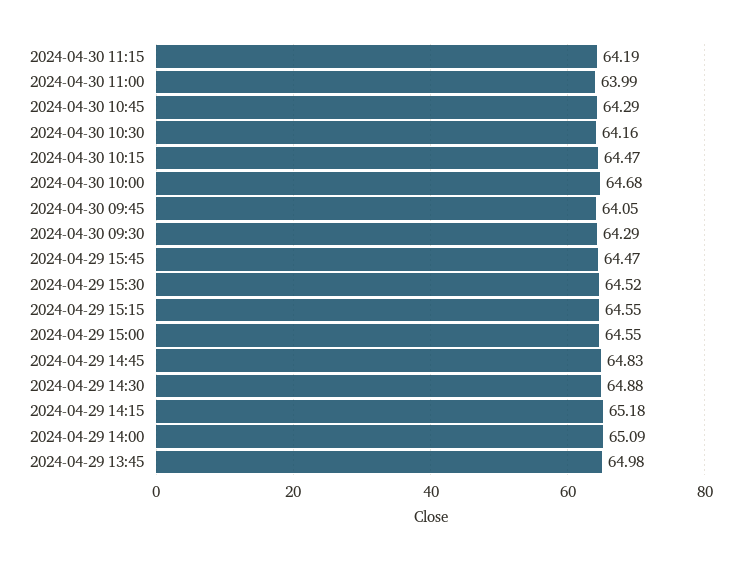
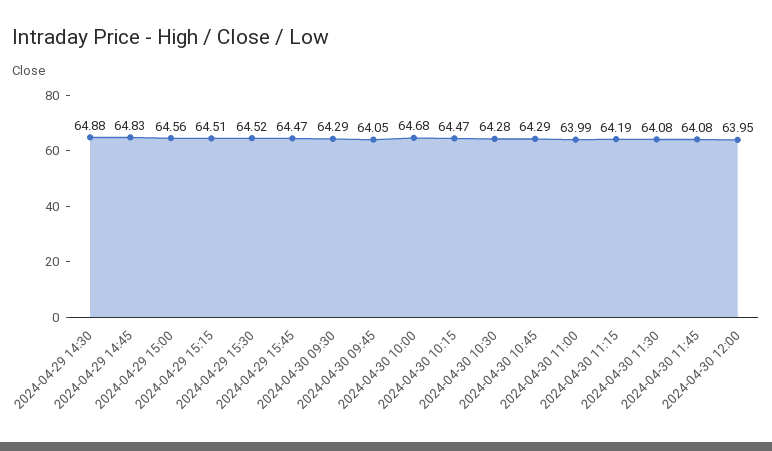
2024-04-30 10:30: 64.16 -> 64.28
2024-04-29 15:15: 64.55 -> 64.51
2024-04-29 15:00: 64.55 -> 64.56
2024-04-29 14:15: 65.18 -> none
2024-04-29 14:00: 65.09 -> none
2024-04-29 13:45: 64.98 -> none
2024-04-30 11:30: none -> 64.08
2024-04-30 11:45: none -> 64.08
2024-04-30 12:00: none -> 63.95

